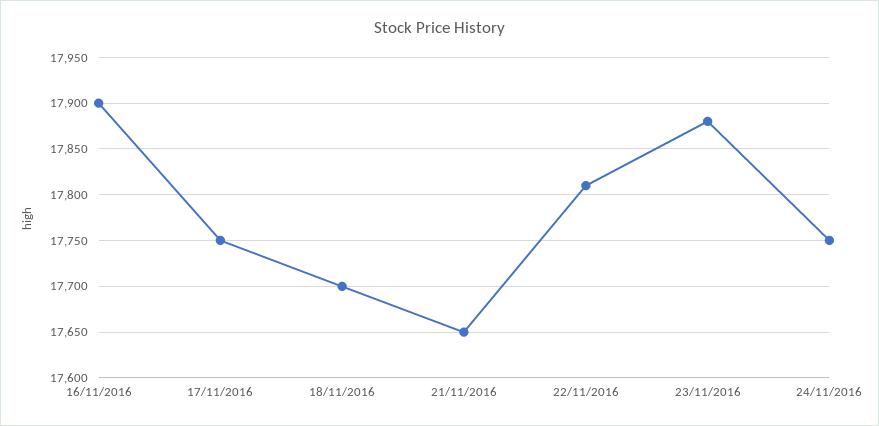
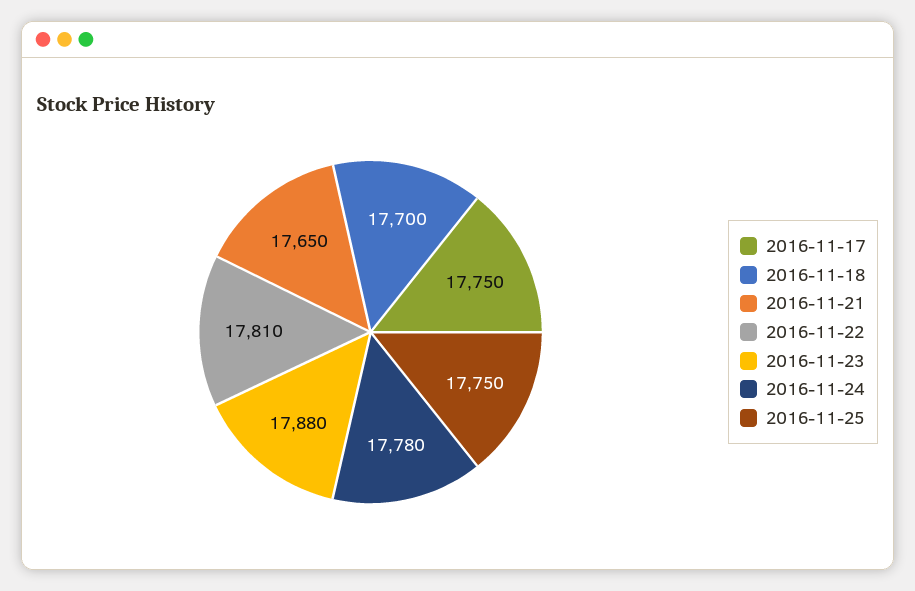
16/11/2016: 17900 -> none
24/11/2016: 17750 -> 17780
2016-11-25: none -> 17750

